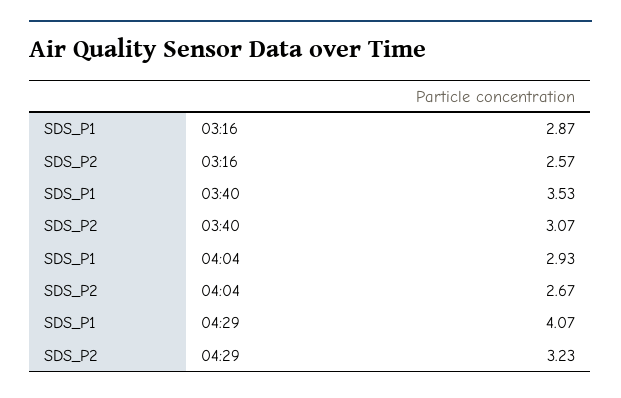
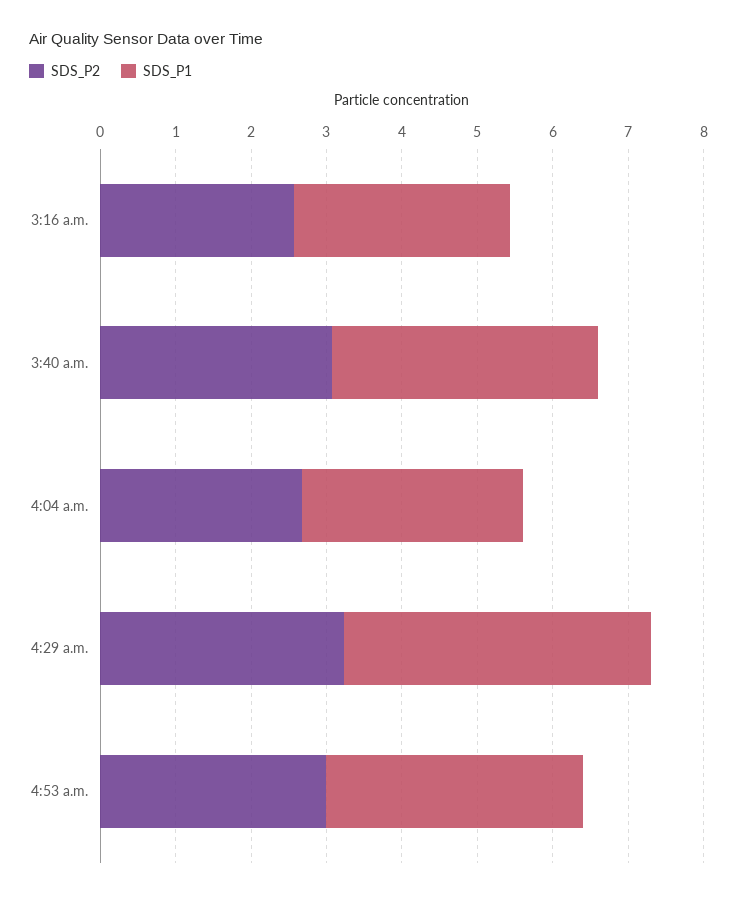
SDS_P2, 4:53 a.m.: none -> 3
SDS_P1, 4:53 a.m.: none -> 3.4

